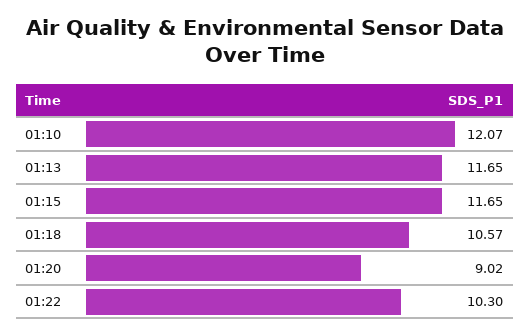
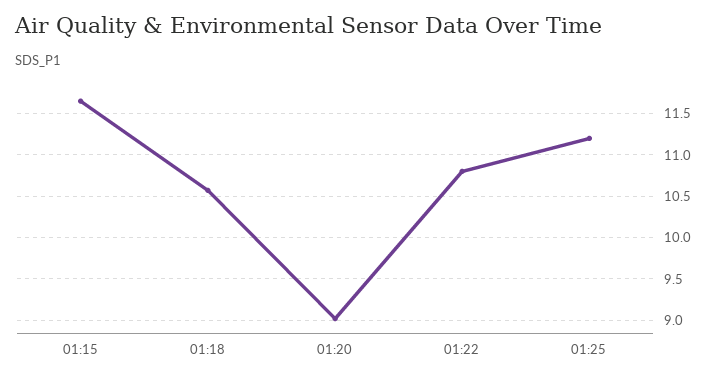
01:10: 12.07 -> none
01:13: 11.65 -> none
01:22: 10.3 -> 10.8
01:25: none -> 11.2

